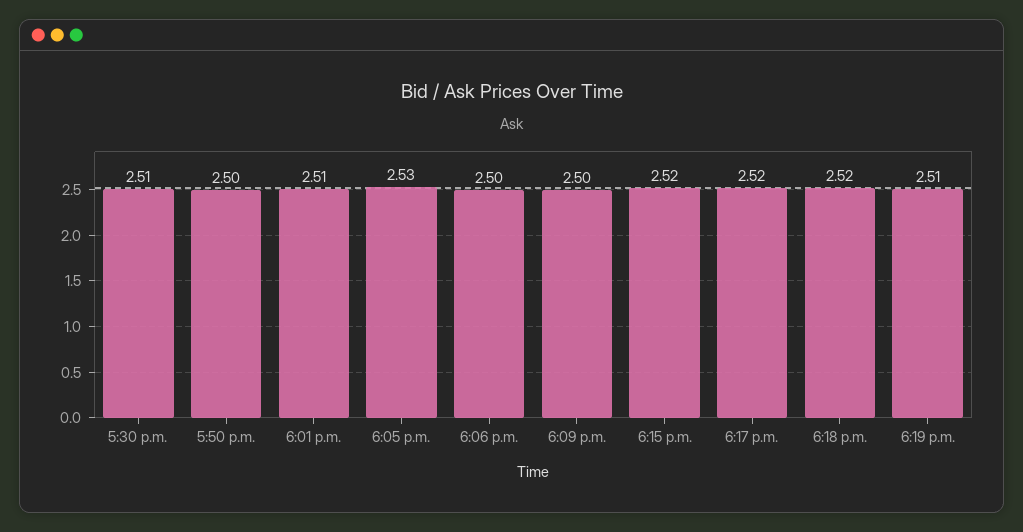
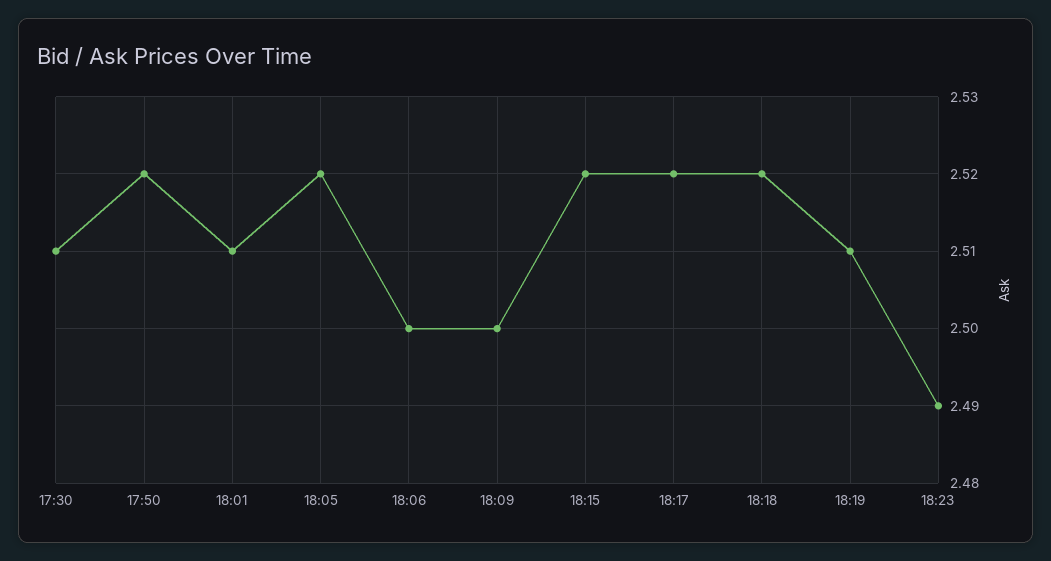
5:50 p.m.: 2.5 -> 2.52
6:05 p.m.: 2.53 -> 2.52
18:23: none -> 2.49

